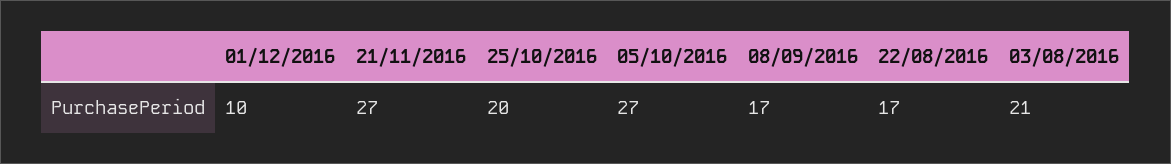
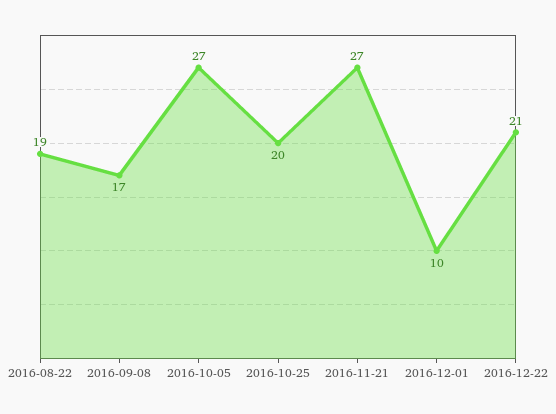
22/08/2016: 17 -> 19
03/08/2016: 21 -> none
2016-12-22: none -> 21

